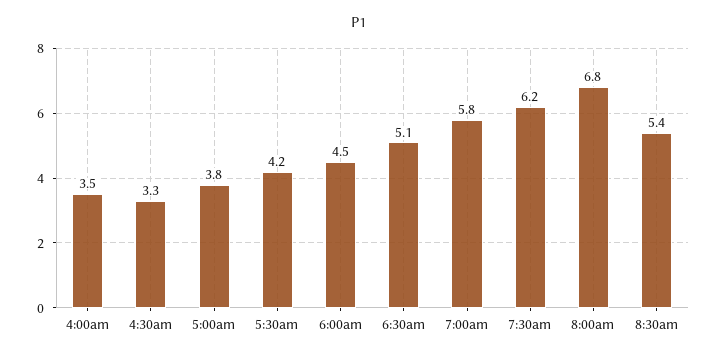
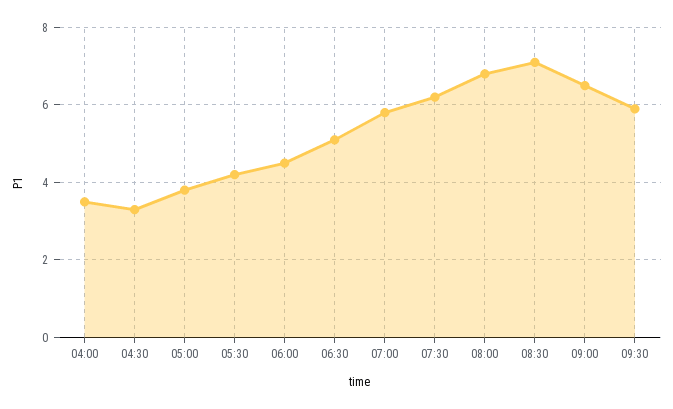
8:30am: 5.4 -> 7
09:00: none -> 6.5
09:30: none -> 6

